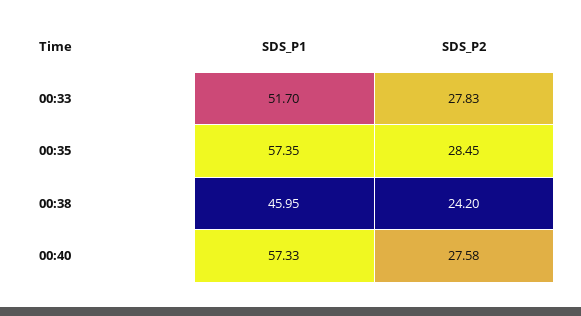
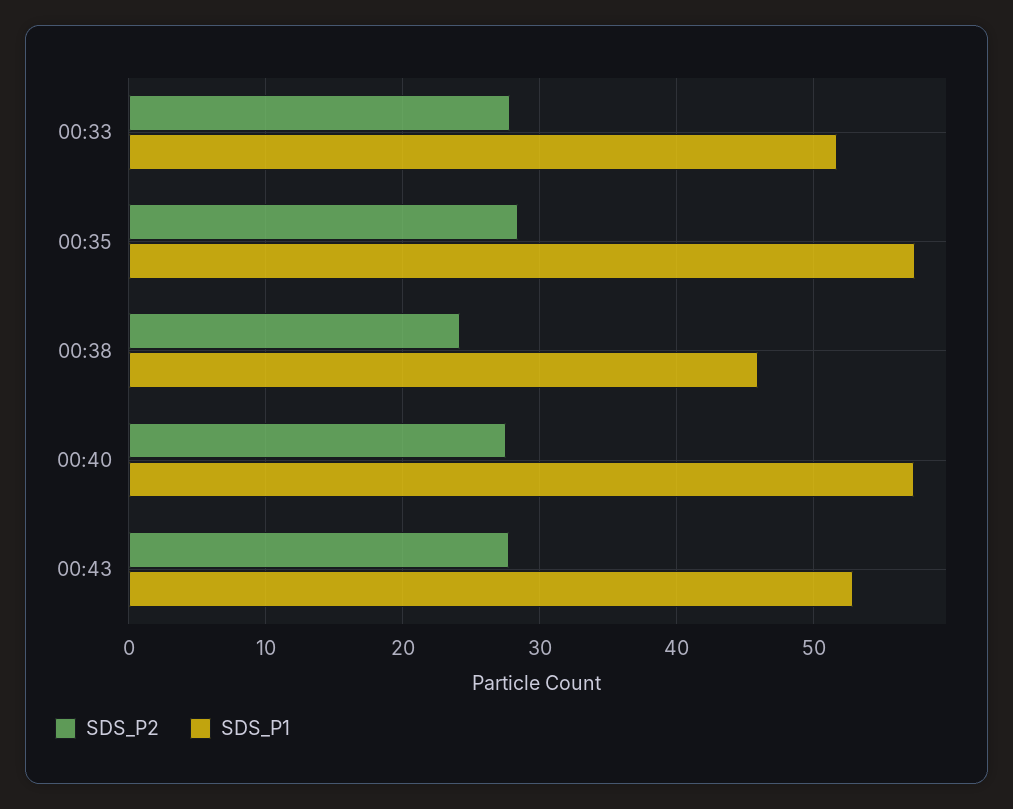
SDS_P2, 00:43: none -> 28
SDS_P1, 00:43: none -> 53

